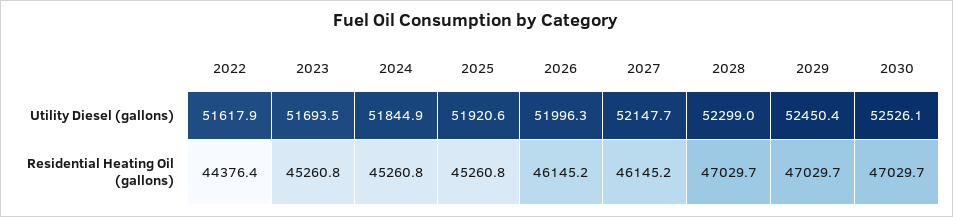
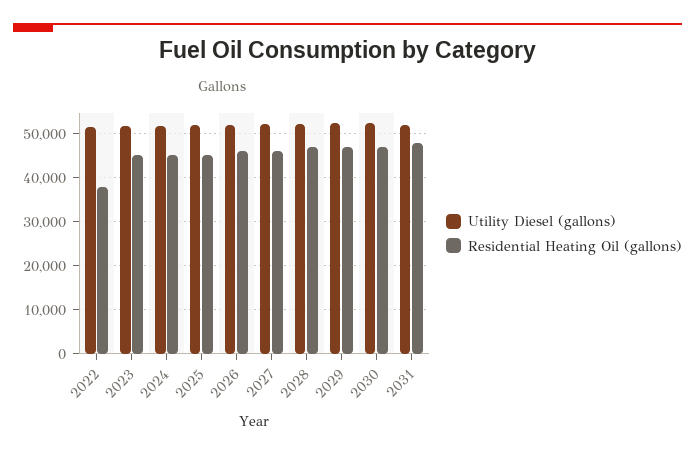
Residential Heating Oil (gallons), 2022: 44376.4 -> 38000
Utility Diesel (gallons), 2031: none -> 52000
Residential Heating Oil (gallons), 2031: none -> 48000

